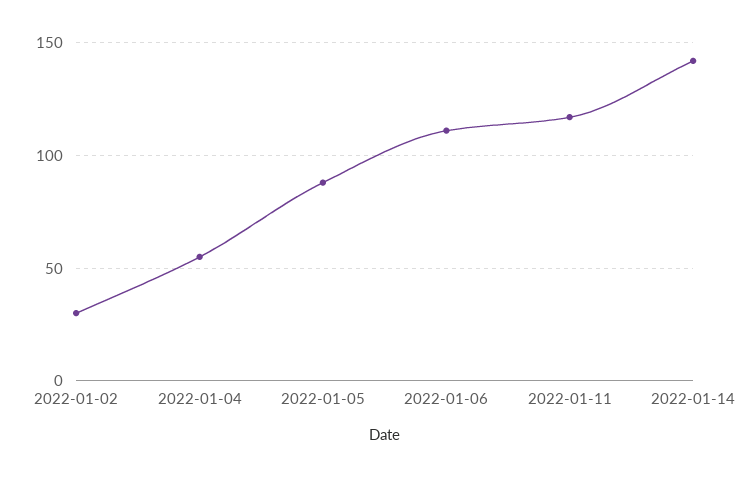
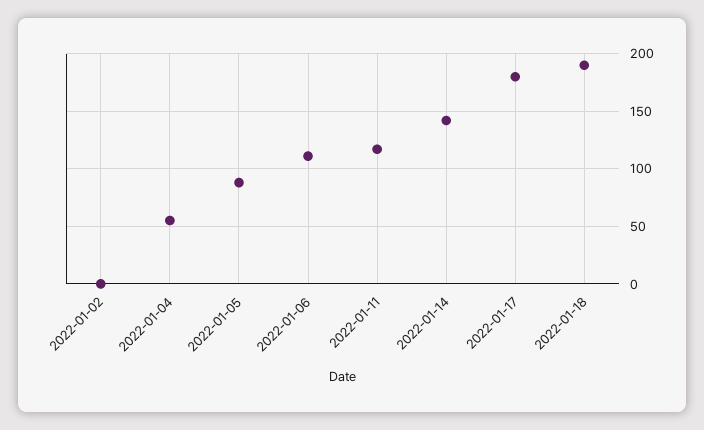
2022-01-02: 30 -> 0
2022-01-17: none -> 180
2022-01-18: none -> 190

